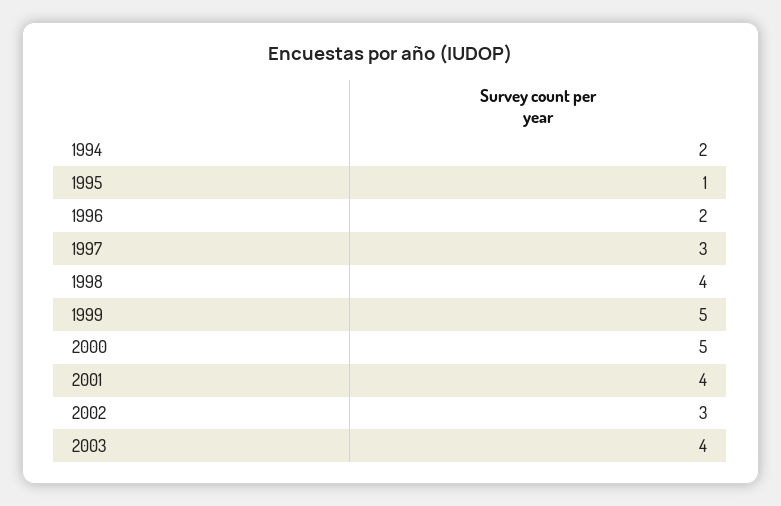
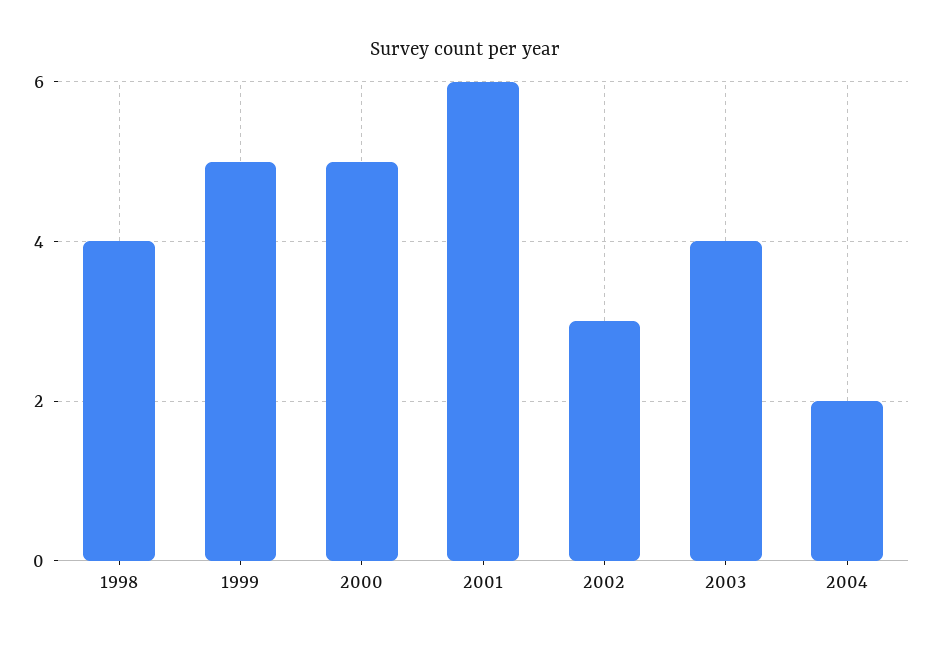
1994: 2 -> none
1995: 1 -> none
1996: 2 -> none
1997: 3 -> none
2001: 4 -> 6
2004: none -> 2

